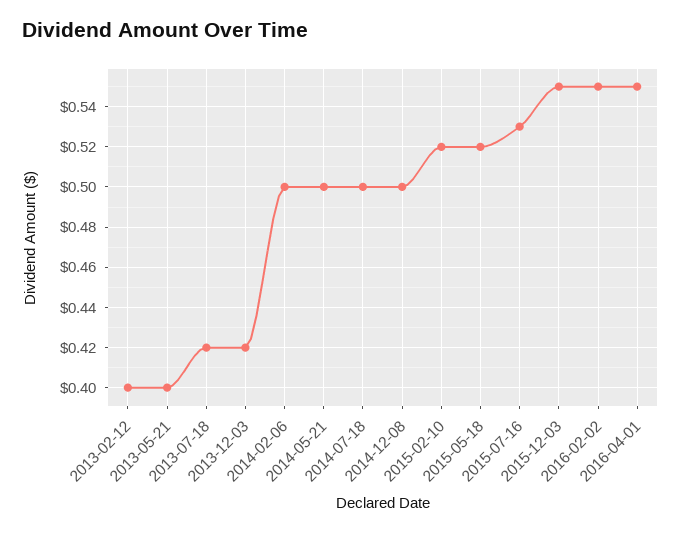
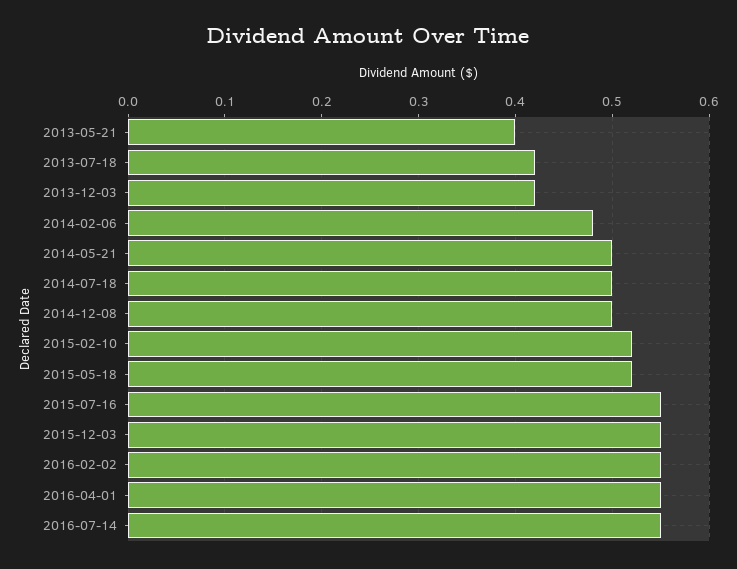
2013-02-12: 0.4 -> none
2014-02-06: 0.5 -> 0.48
2015-07-16: 0.53 -> 0.55
2016-07-14: none -> 0.55

